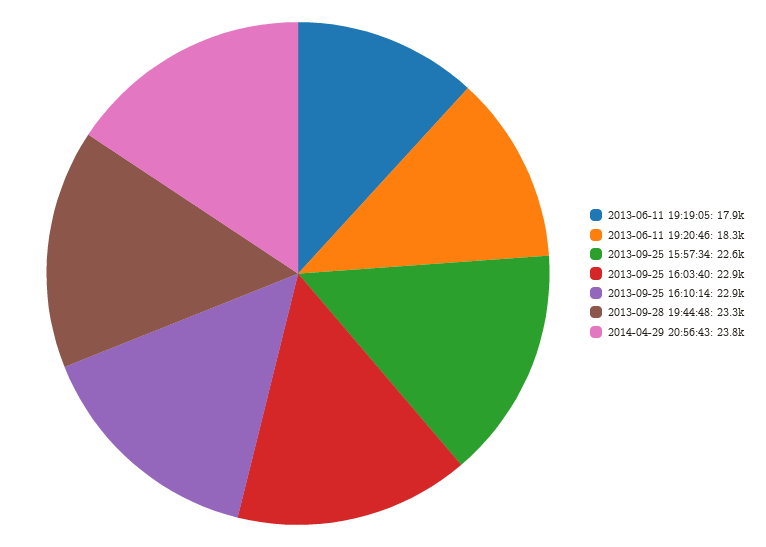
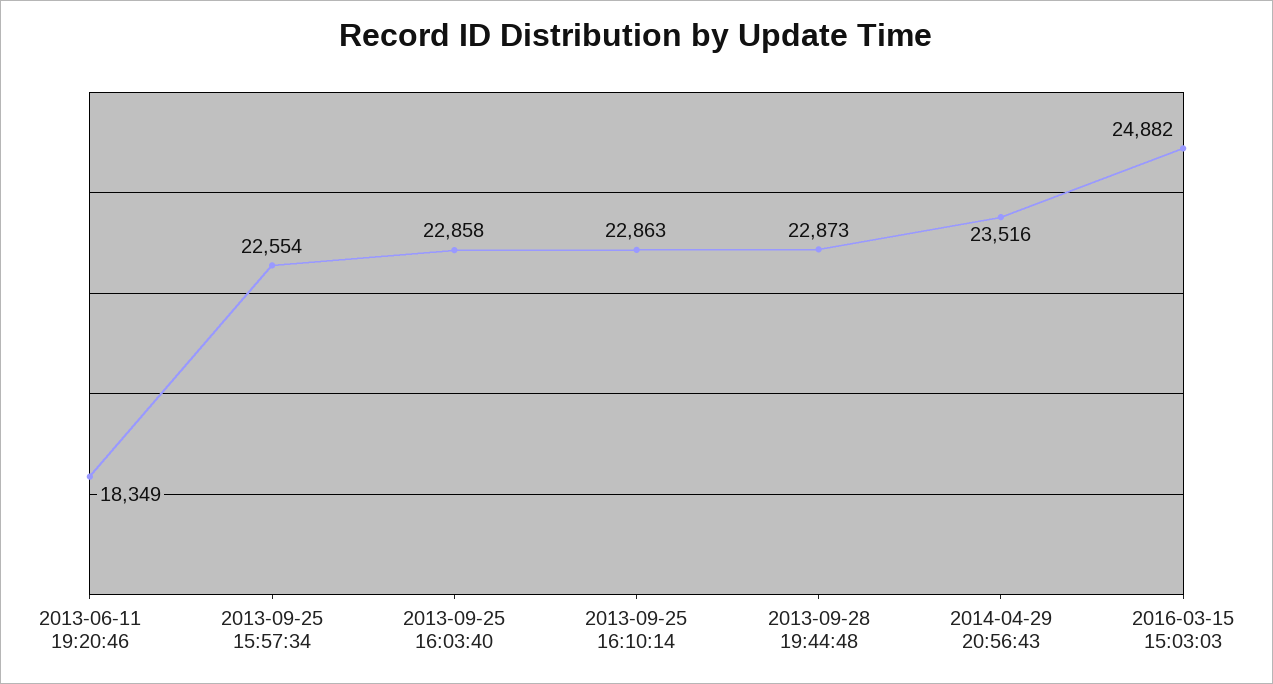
2013-06-11 19:19:05: 17900 -> none
2013-09-28 19:44:48: 23300 -> 22873
2014-04-29 20:56:43: 23800 -> 23516
2016-03-15 15:03:03: none -> 24882

